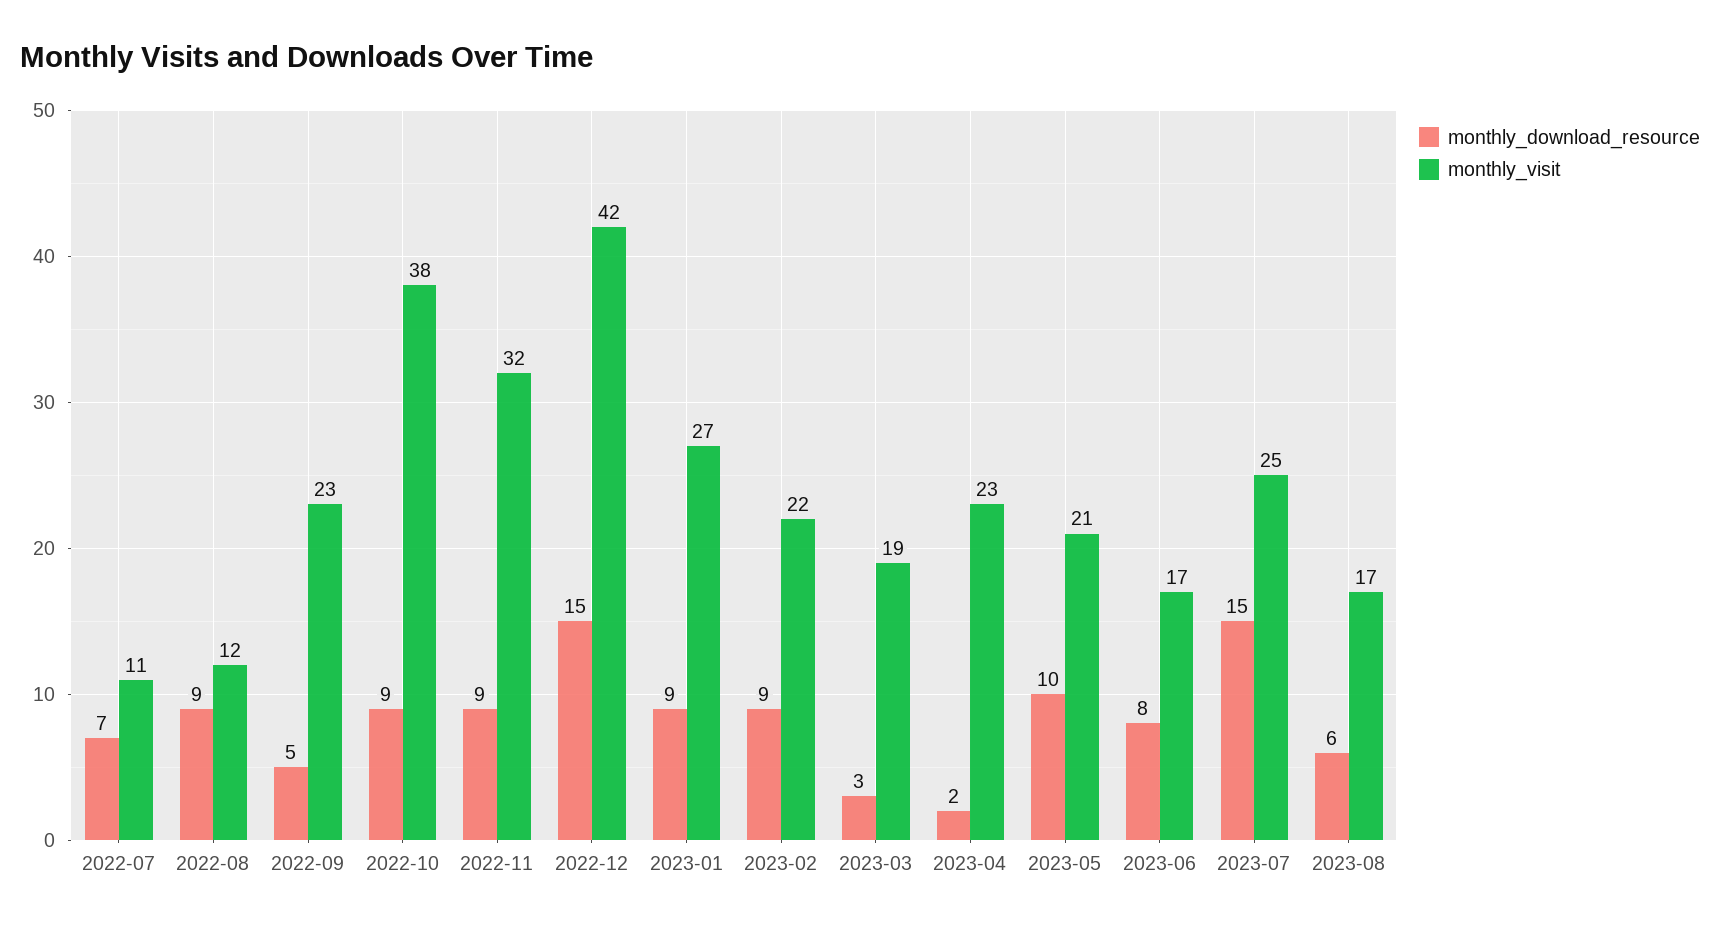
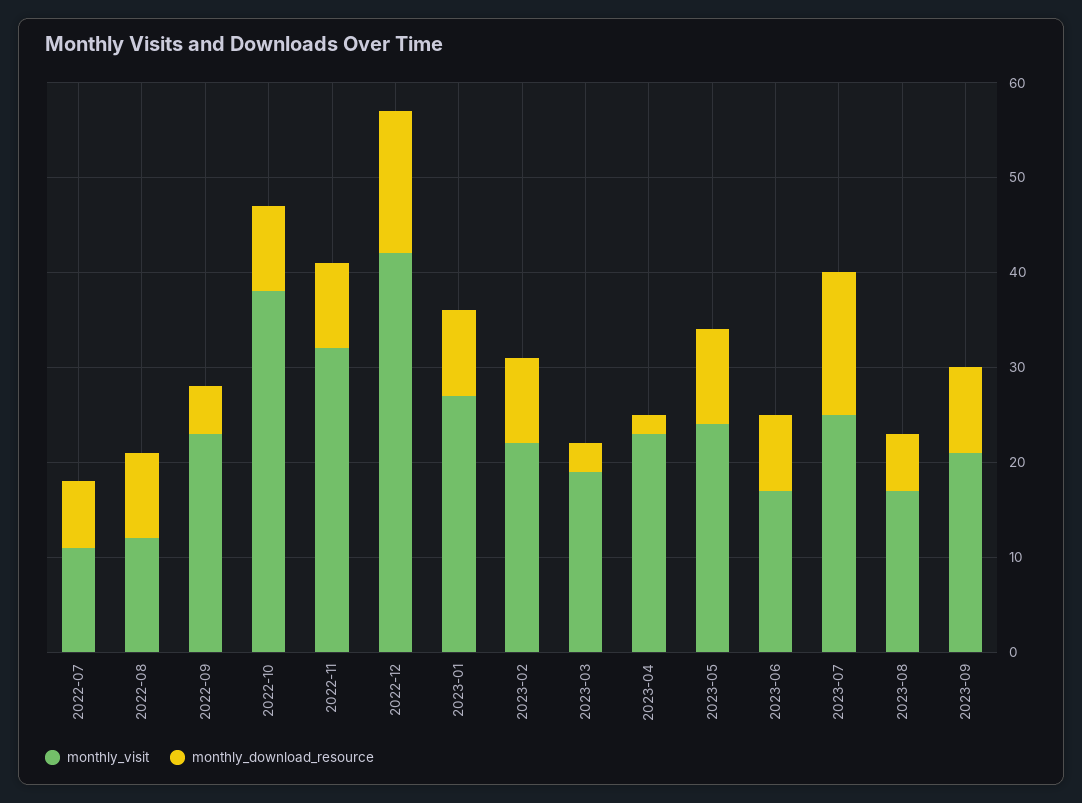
monthly_visit, 2023-05: 21 -> 24
monthly_visit, 2023-09: none -> 21
monthly_download_resource, 2023-09: none -> 9

